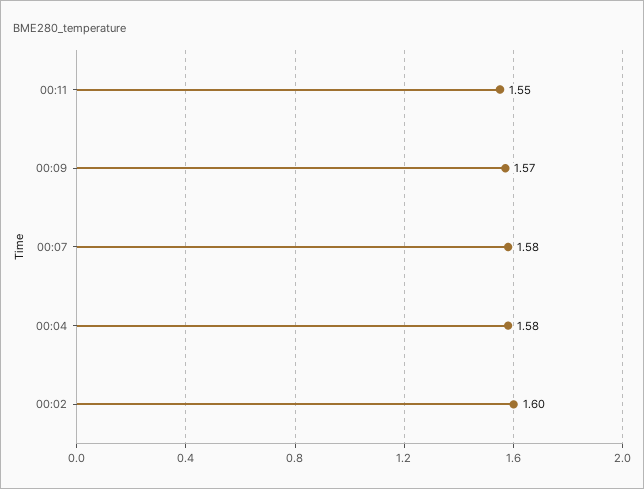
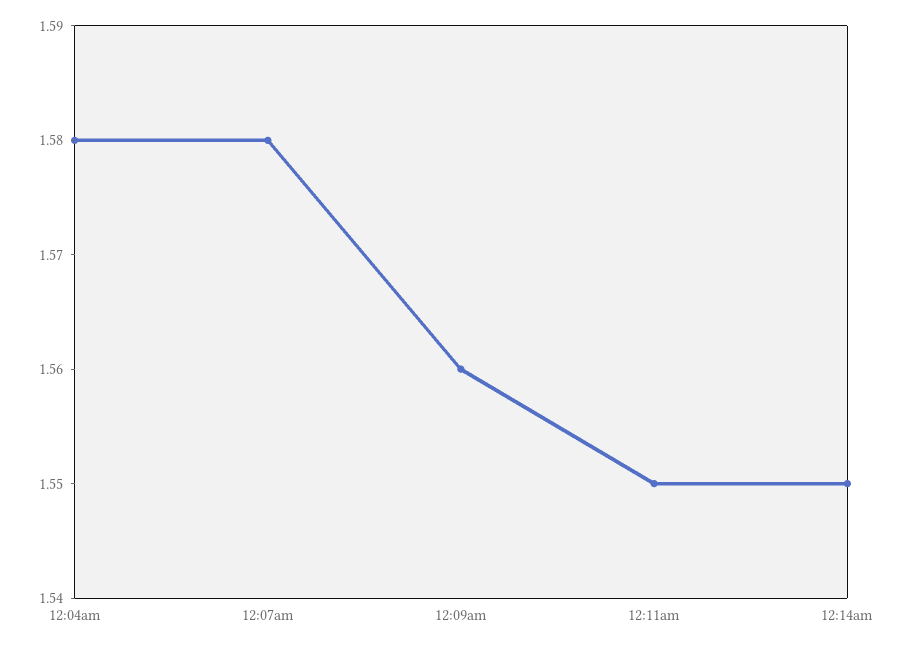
00:09: 1.57 -> 1.56
00:02: 1.6 -> none
12:14am: none -> 1.55

